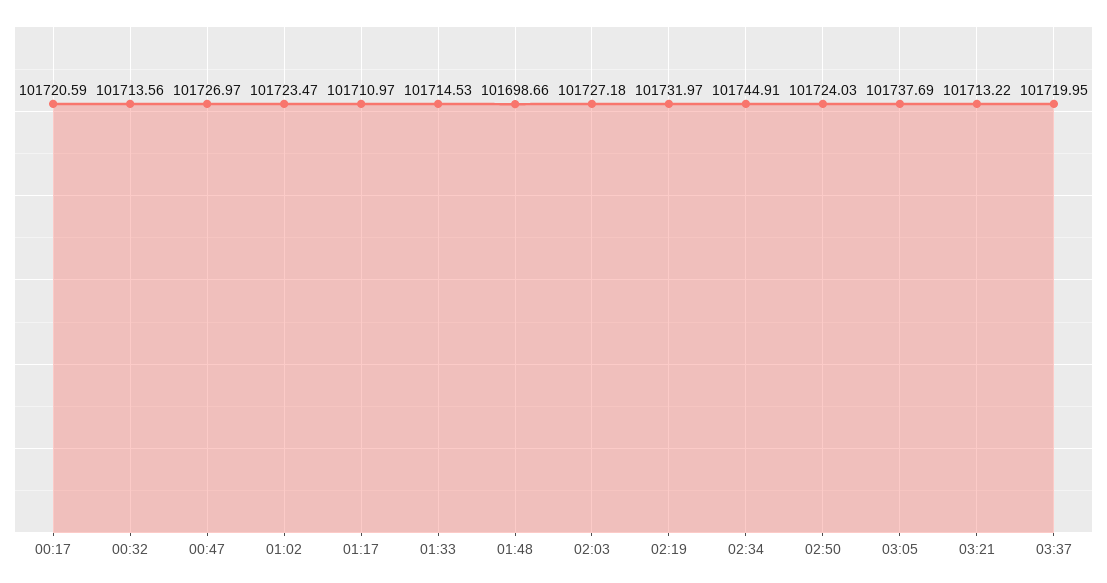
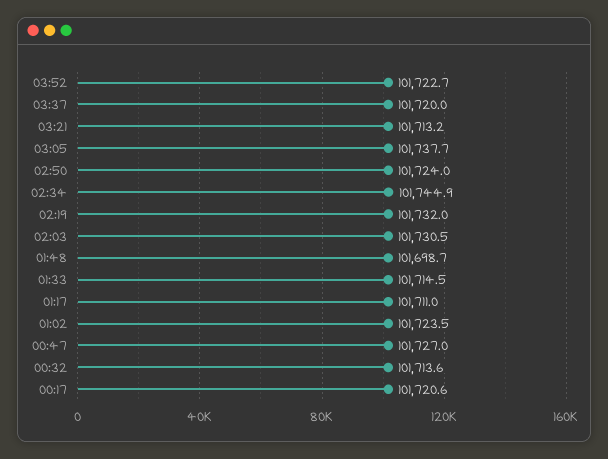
02:03: 101727.18 -> 101730.5
03:52: none -> 101722.7

